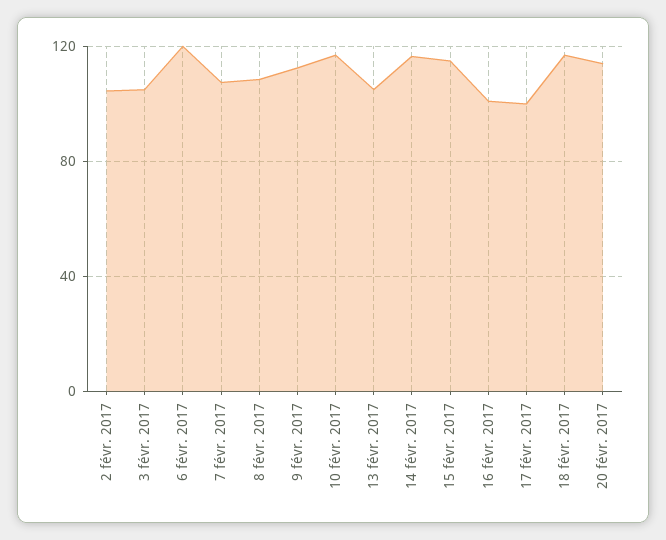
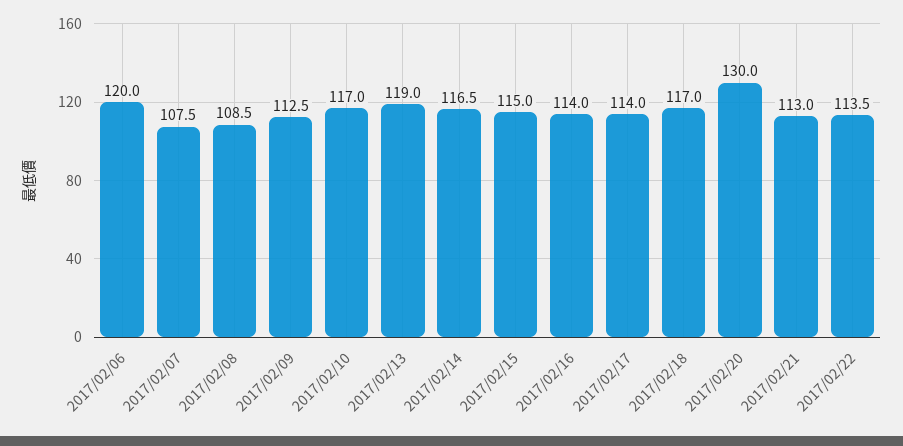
2 févr. 2017: 105 -> none
3 févr. 2017: 105 -> none
13 févr. 2017: 105 -> 119
16 févr. 2017: 100 -> 114
17 févr. 2017: 100 -> 114
20 févr. 2017: 115 -> 130
2017/02/21: none -> 113
2017/02/22: none -> 113.5

